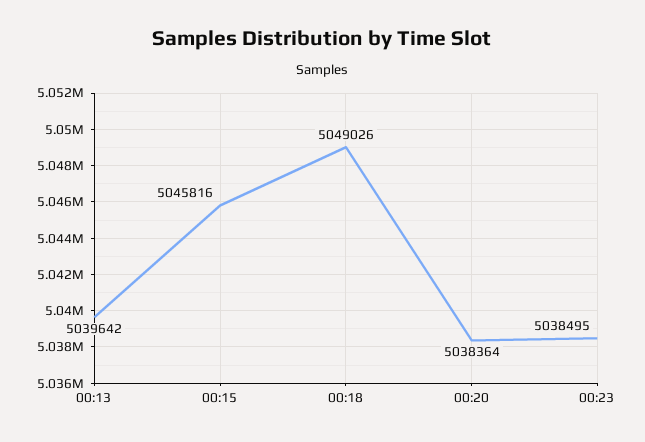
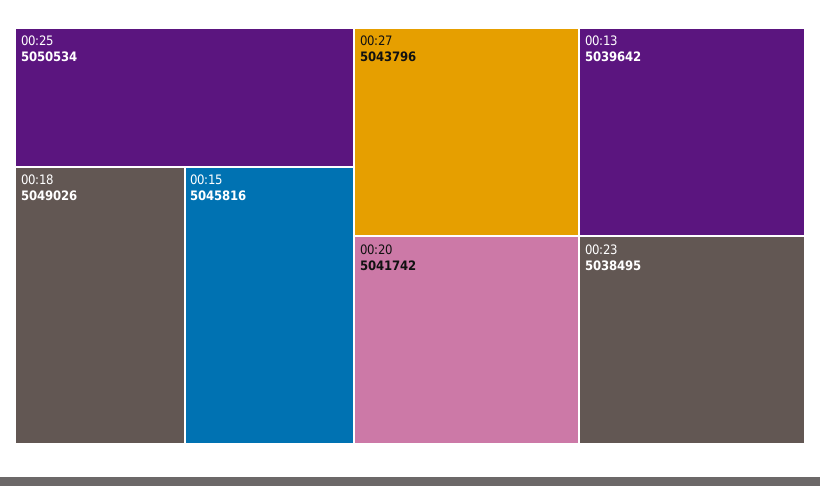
00:20: 5038364 -> 5041742
00:25: none -> 5050534
00:27: none -> 5043796

